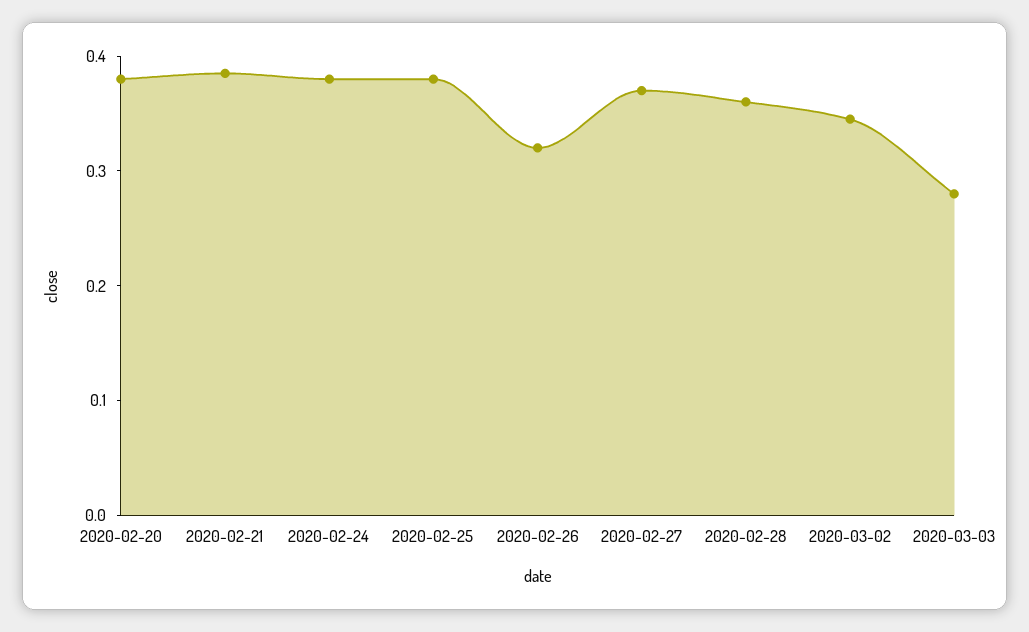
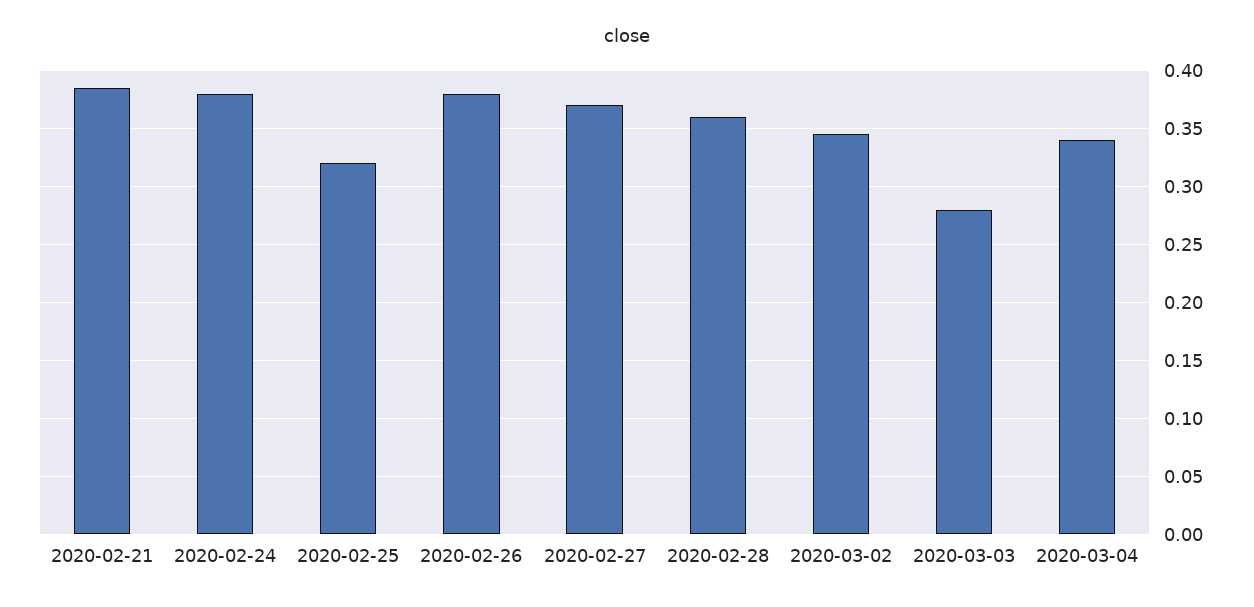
2020-02-20: 0.38 -> none
2020-02-25: 0.38 -> 0.32
2020-02-26: 0.32 -> 0.38
2020-03-04: none -> 0.34

